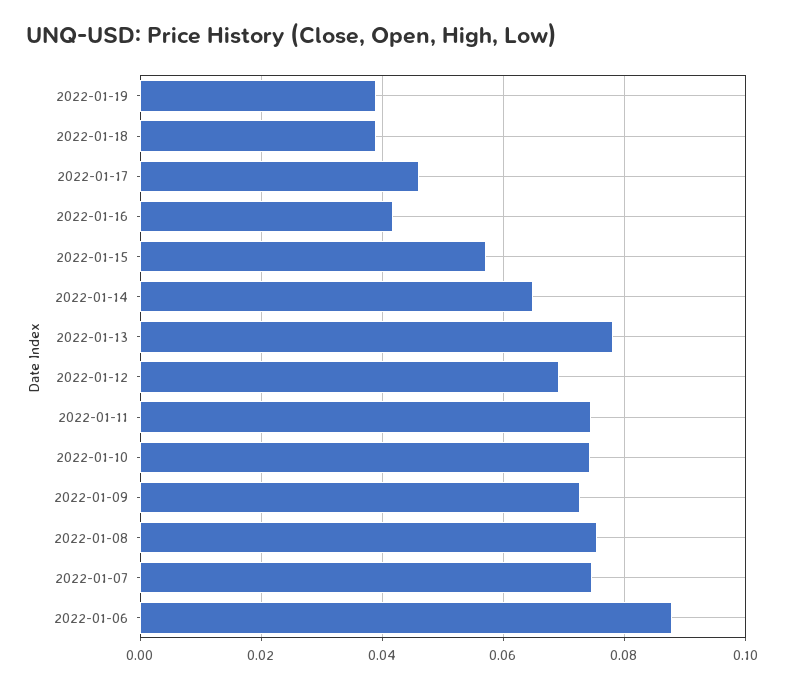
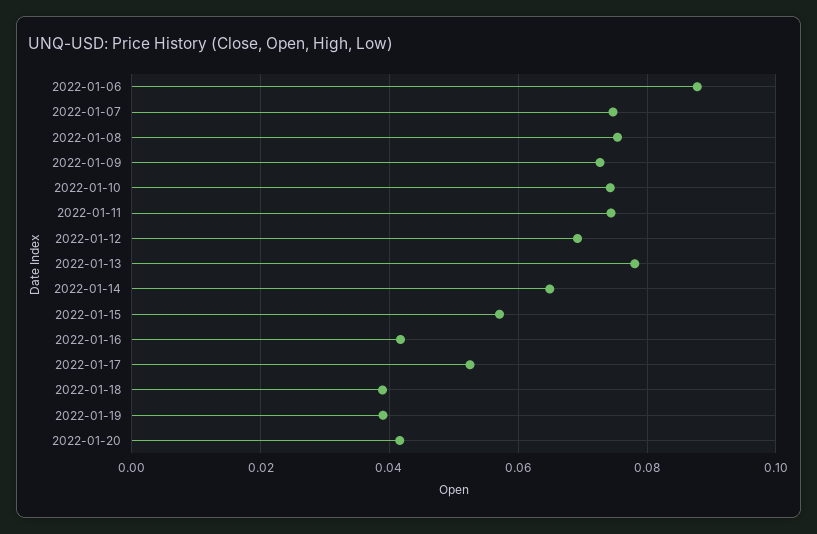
2022-01-17: 0.046 -> 0.052
2022-01-20: none -> 0.042

